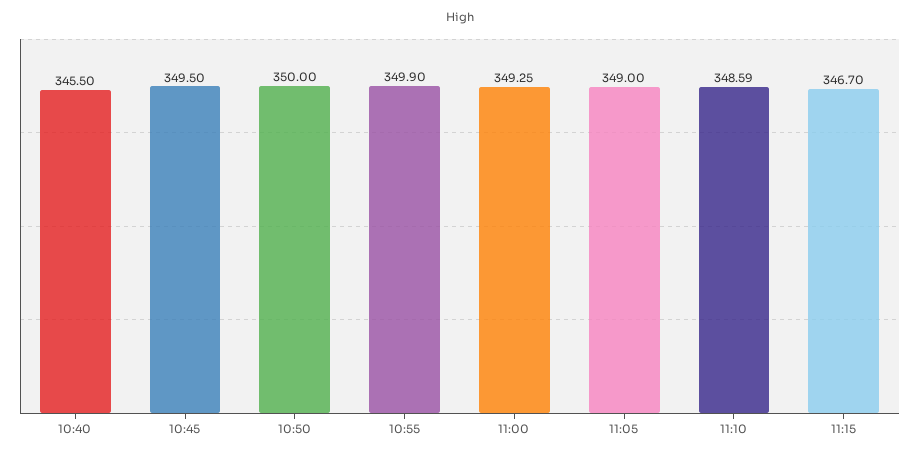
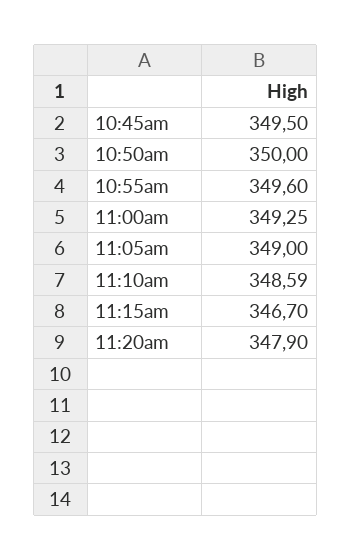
10:40: 345.5 -> none
10:55: 349.9 -> 349.6
11:20am: none -> 347.9

